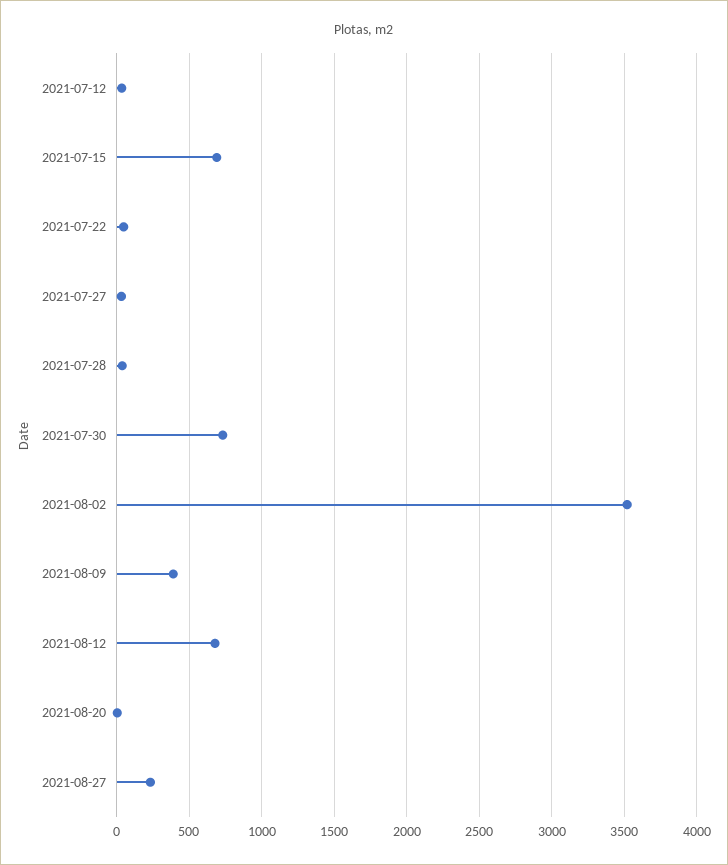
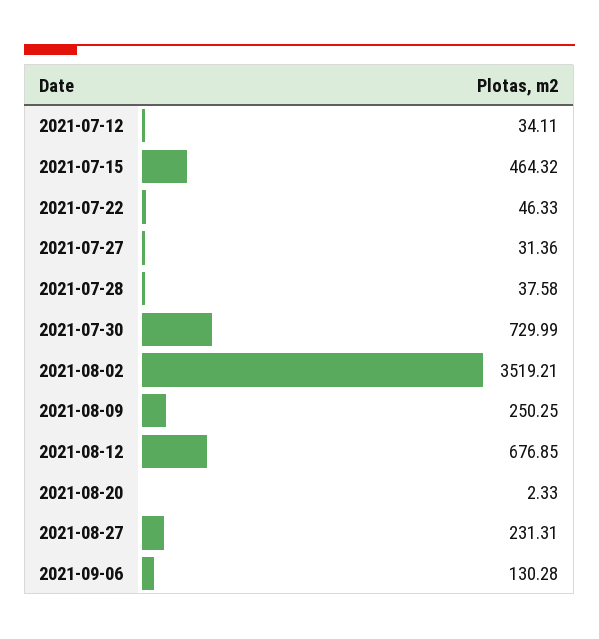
2021-07-15: 700 -> 464.32
2021-08-09: 400 -> 250.25
2021-09-06: none -> 130.28

